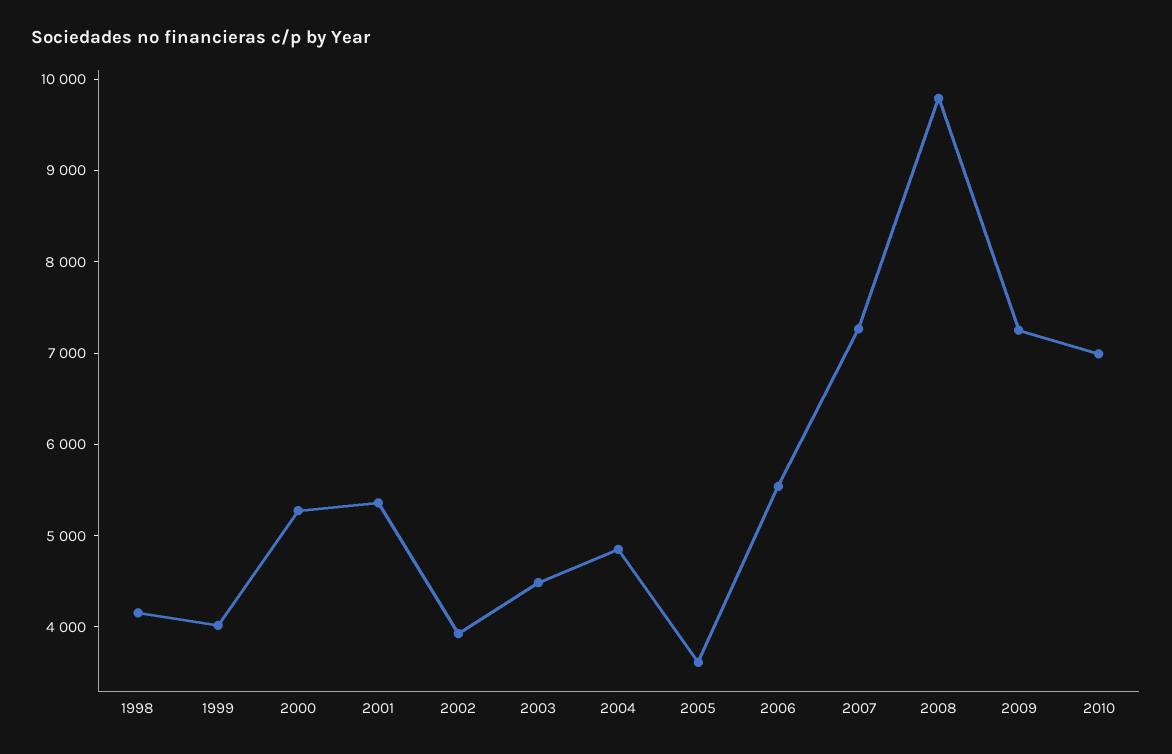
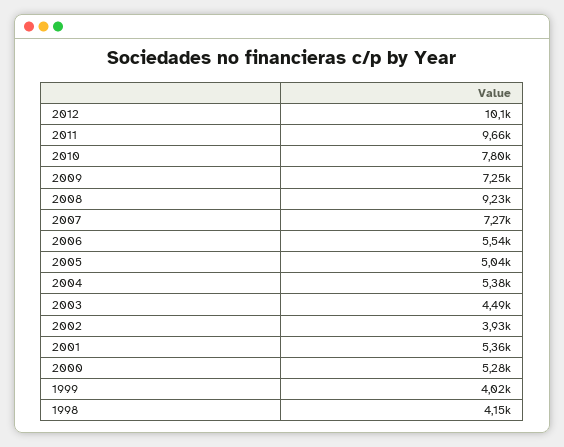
2004: 4800 -> 5380
2005: 3600 -> 5040
2008: 9800 -> 9230
2010: 7000 -> 7800
2012: none -> 10100
2011: none -> 9660

